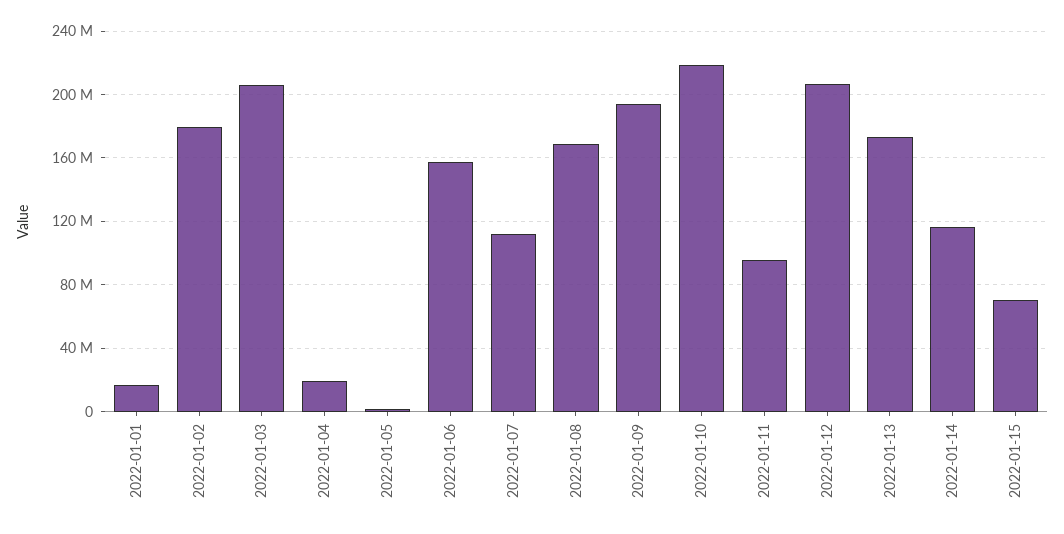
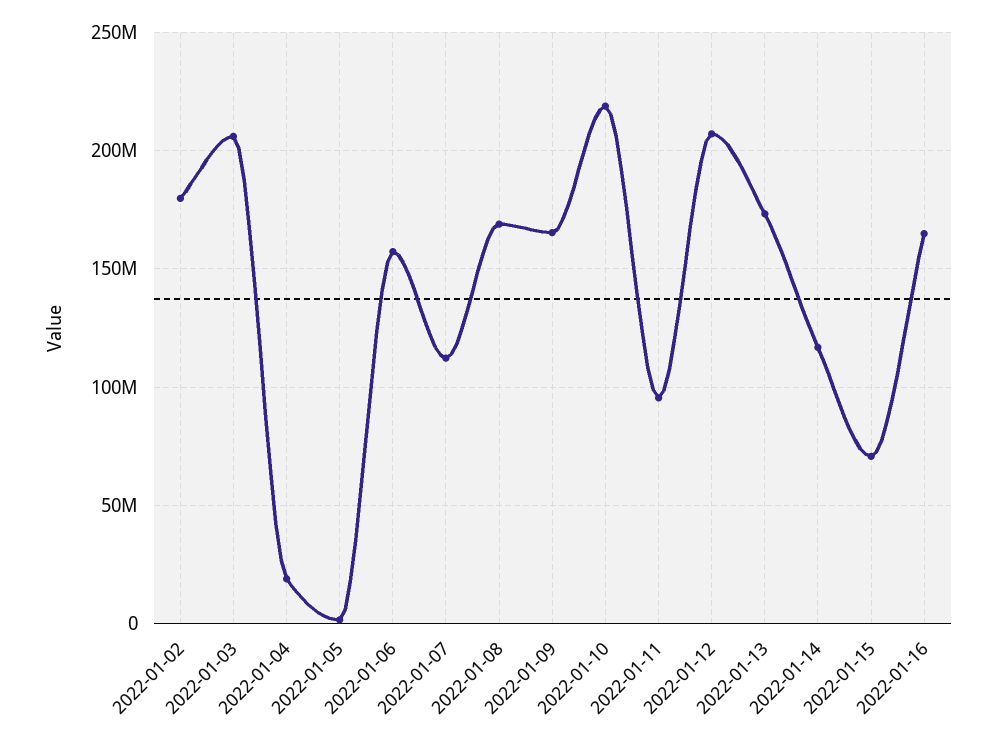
2022-01-01: 15000000 -> none
2022-01-09: 195000000 -> 165000000
2022-01-16: none -> 165000000

